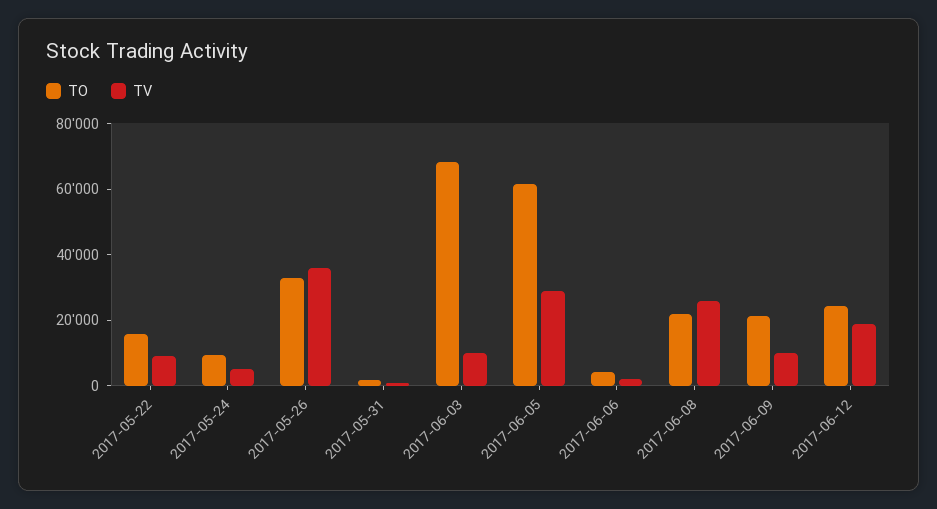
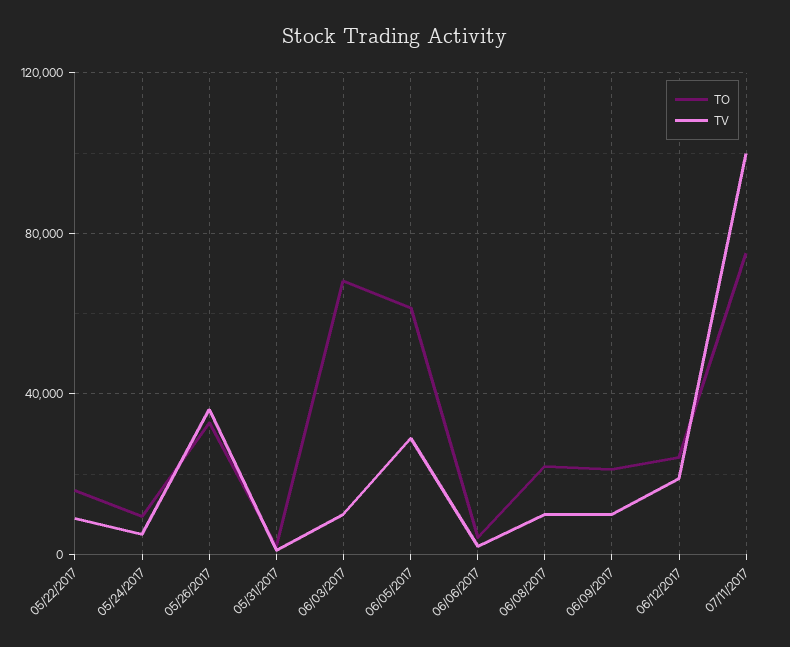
TV, 2017-06-08: 25000 -> 10000
TO, 07/11/2017: none -> 75000
TV, 07/11/2017: none -> 100000

